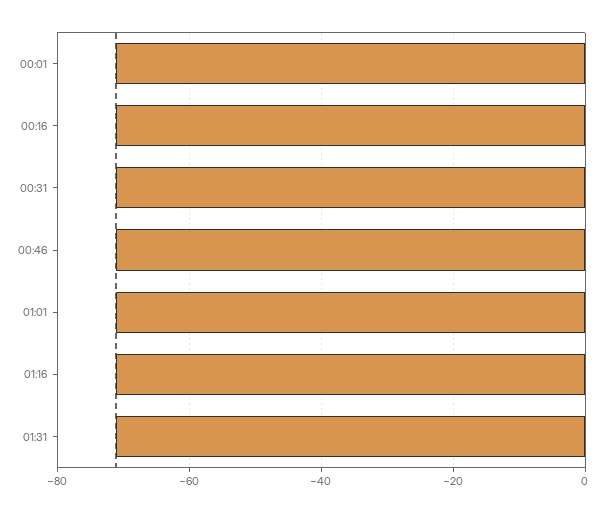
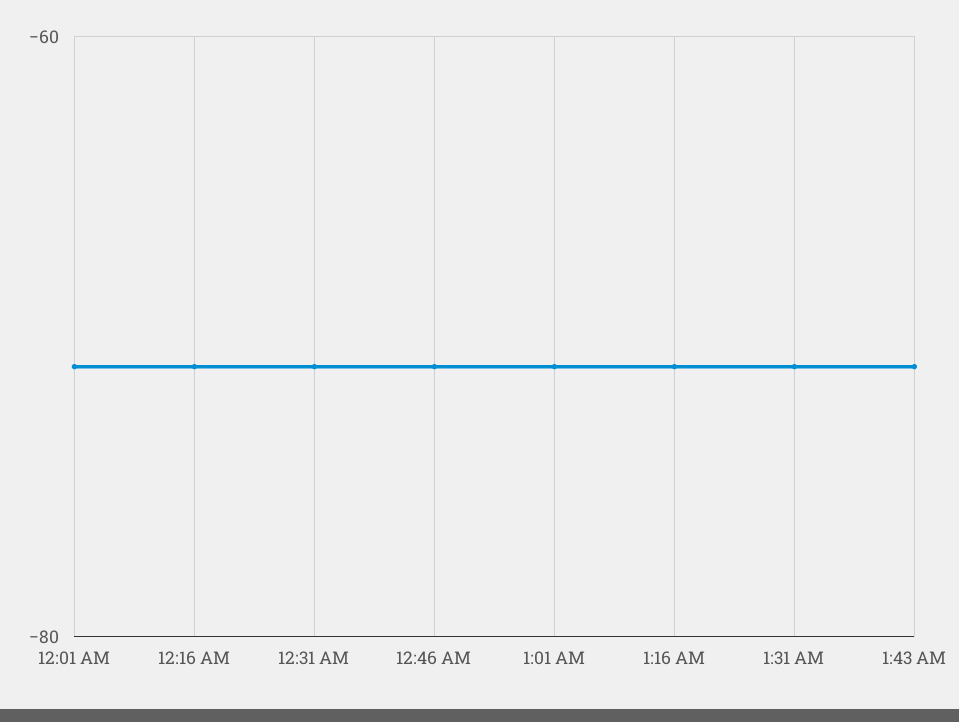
1:43 AM: none -> -70

